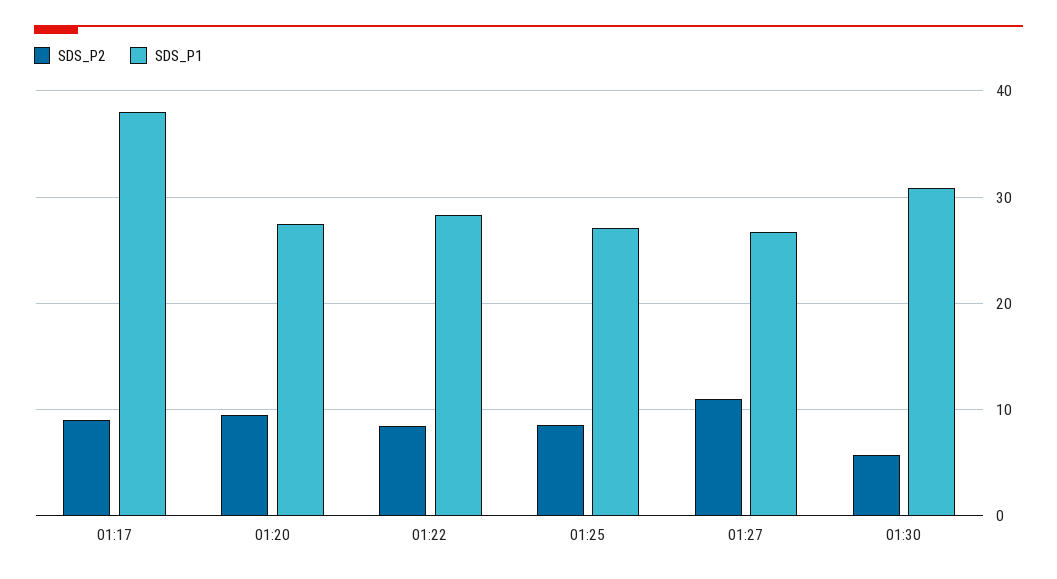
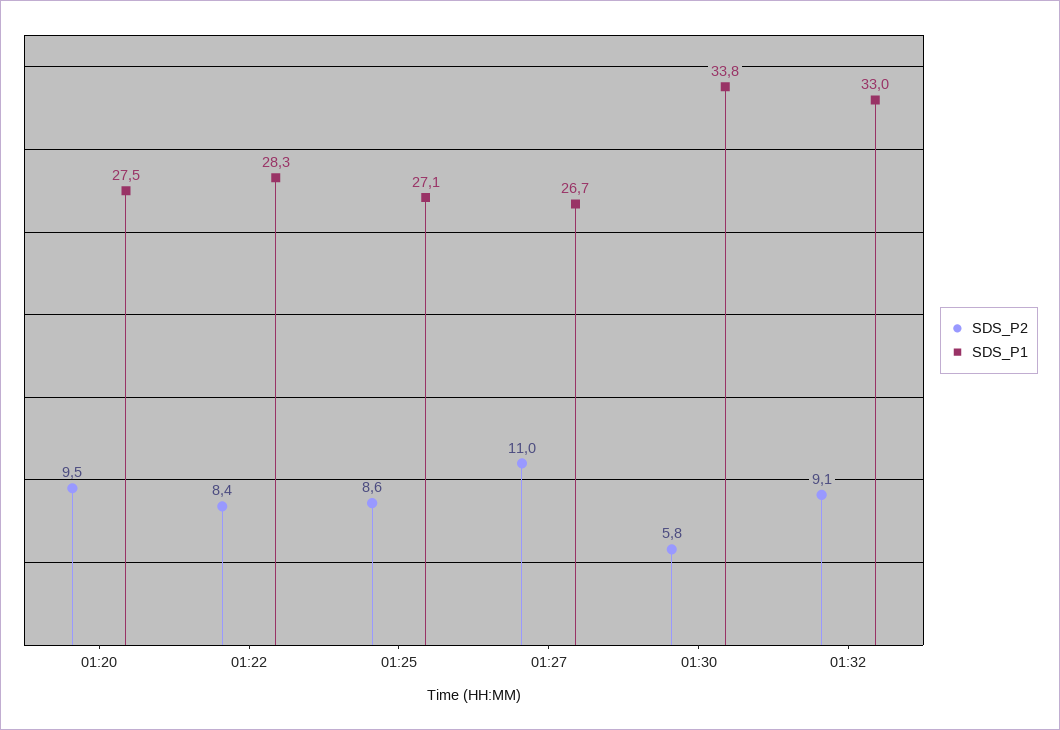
SDS_P2, 01:17: 9 -> none
SDS_P1, 01:17: 38 -> none
SDS_P1, 01:30: 31 -> 33.8
SDS_P2, 01:32: none -> 9.1
SDS_P1, 01:32: none -> 33

